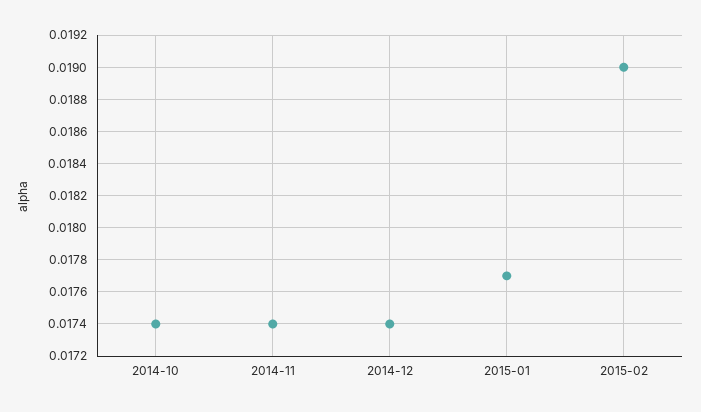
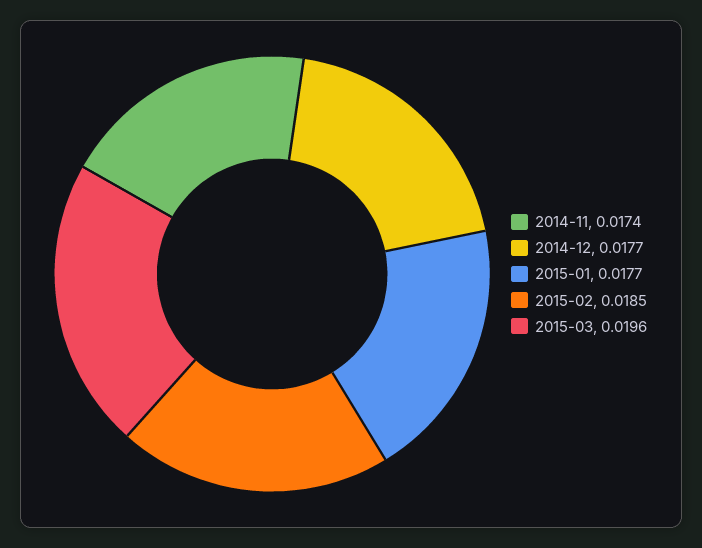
2014-10: 0.0174 -> none
2014-12: 0.0174 -> 0.0177
2015-02: 0.019 -> 0.0185
2015-03: none -> 0.0196

